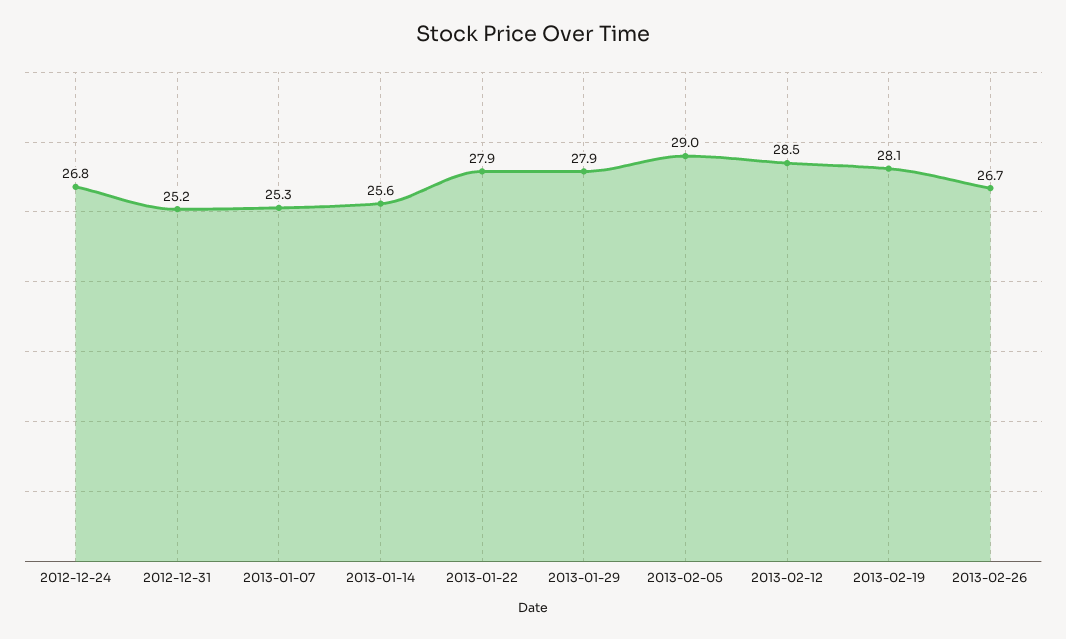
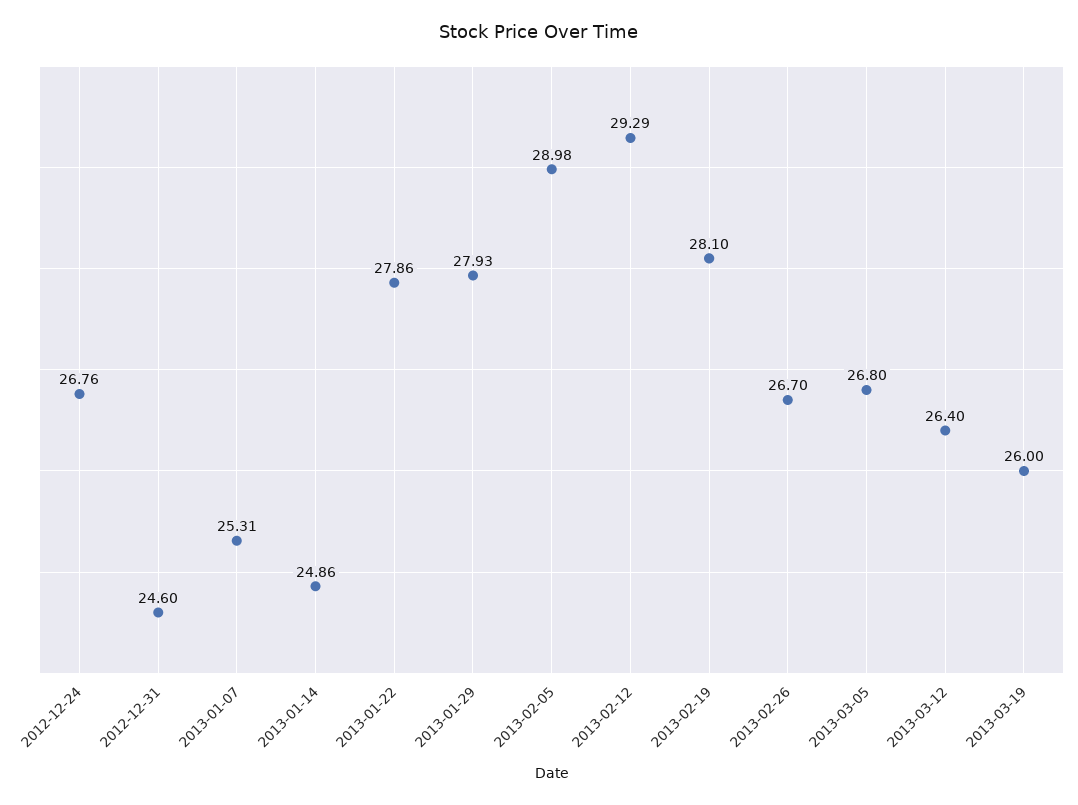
2012-12-31: 25.2 -> 24.6
2013-01-14: 25.6 -> 24.86
2013-02-12: 28.5 -> 29.29
2013-03-05: none -> 26.8
2013-03-12: none -> 26.4
2013-03-19: none -> 26

